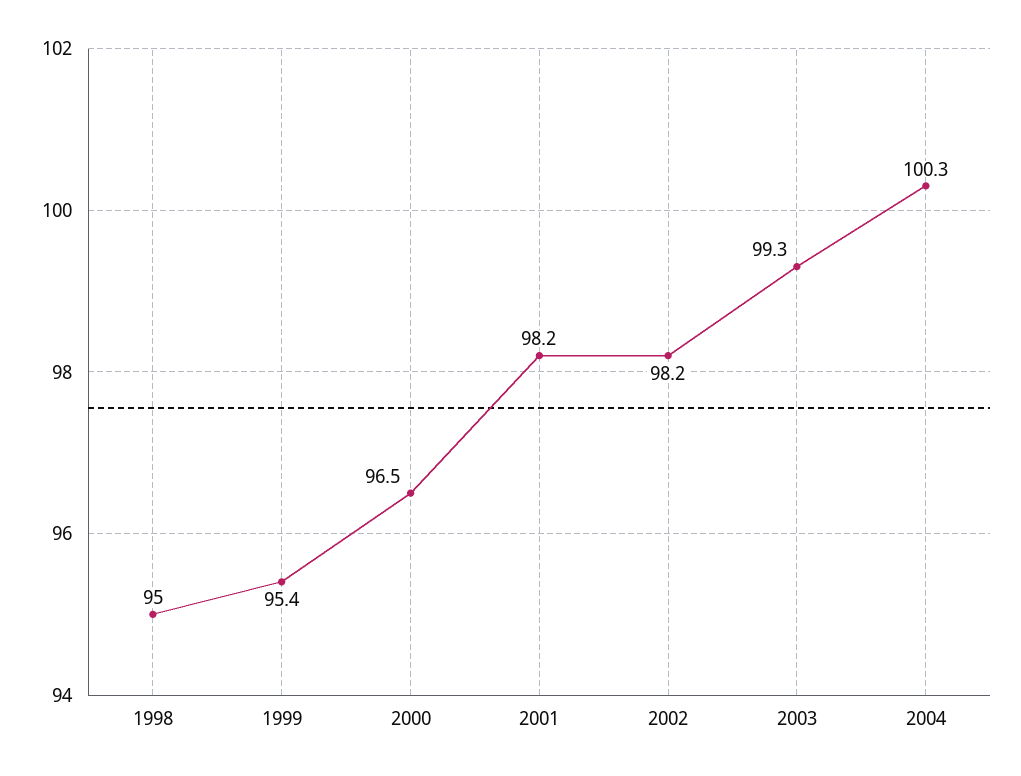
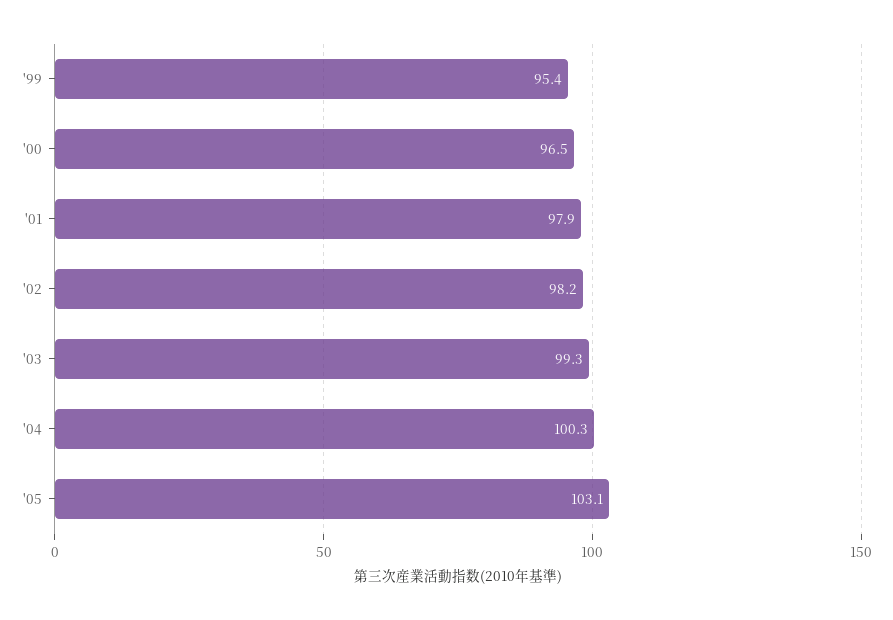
1998: 95 -> none
2001: 98.2 -> 97.9
'05: none -> 103.1

